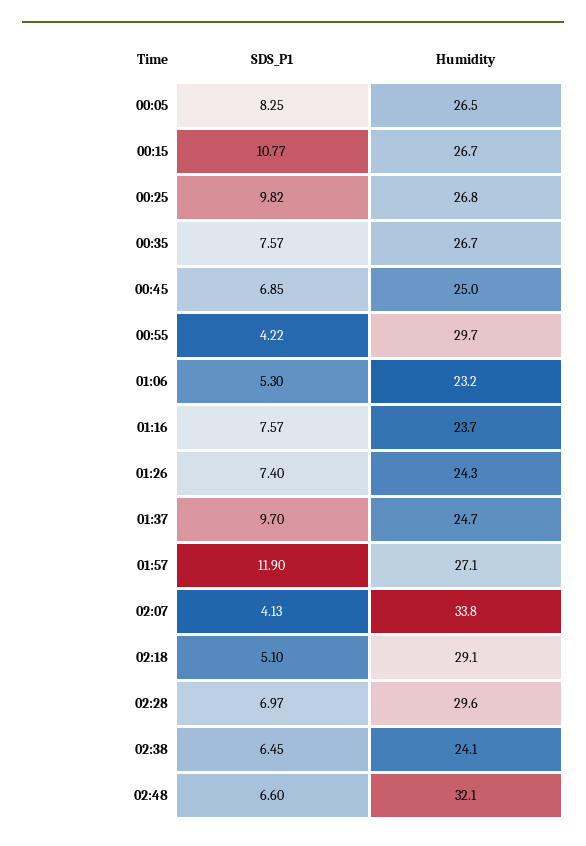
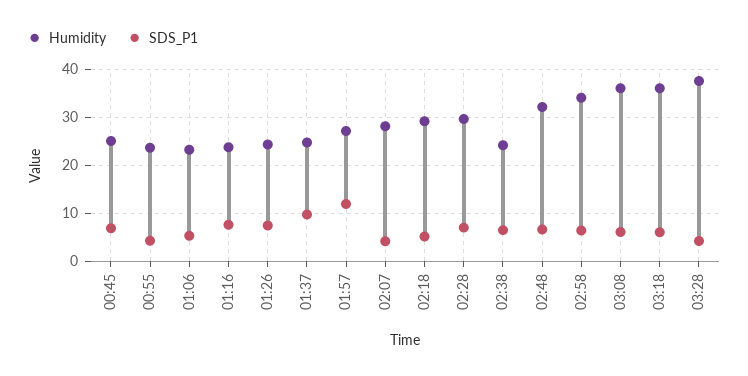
SDS_P1, 00:05: 8.25 -> none
Humidity, 00:05: 26.5 -> none
SDS_P1, 00:15: 10.77 -> none
Humidity, 00:15: 26.7 -> none
SDS_P1, 00:25: 9.82 -> none
Humidity, 00:25: 26.8 -> none
SDS_P1, 00:35: 7.57 -> none
Humidity, 00:35: 26.7 -> none
Humidity, 00:55: 29.7 -> 24
Humidity, 02:07: 33.8 -> 28
Humidity, 02:58: none -> 34
SDS_P1, 02:58: none -> 6
Humidity, 03:08: none -> 36
SDS_P1, 03:08: none -> 6
Humidity, 03:18: none -> 36
SDS_P1, 03:18: none -> 6
Humidity, 03:28: none -> 38
SDS_P1, 03:28: none -> 4

